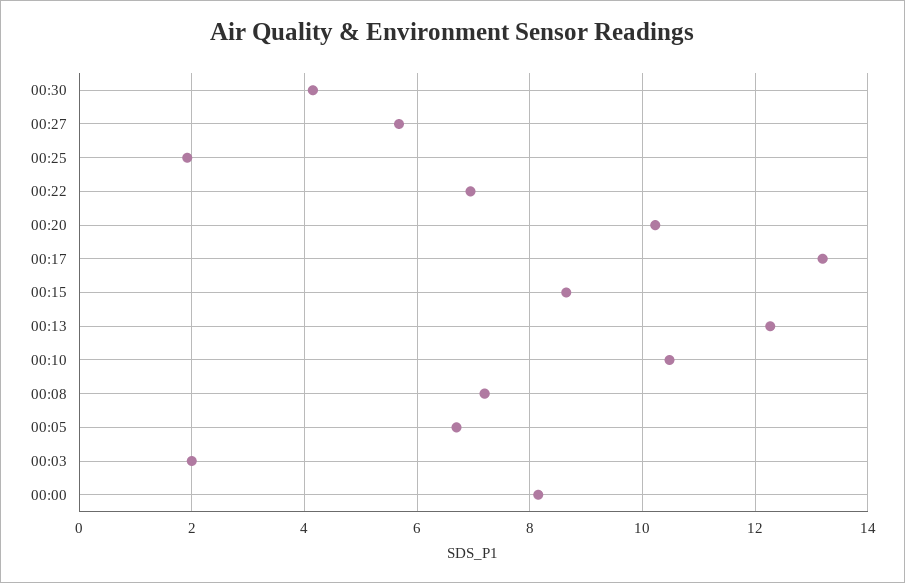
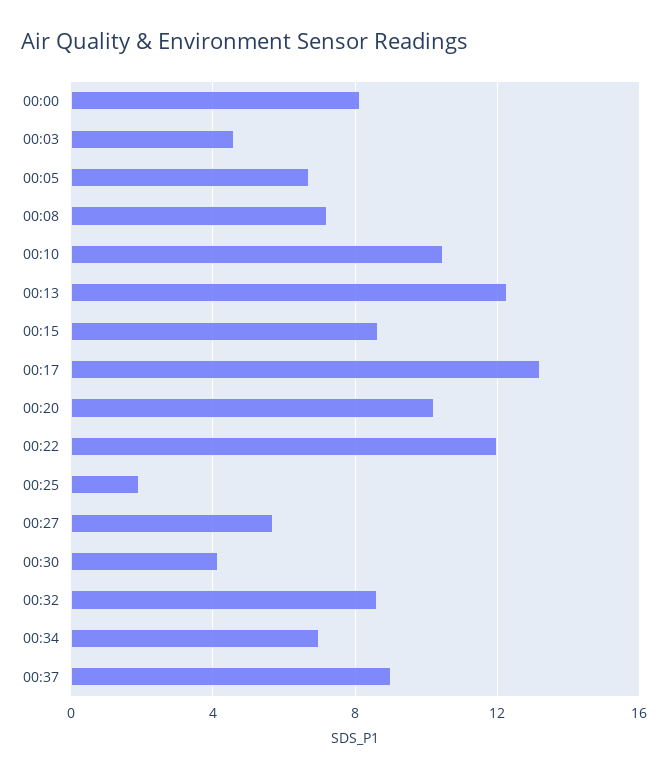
00:22: 7 -> 12
00:03: 2 -> 4.5
00:32: none -> 8.5
00:34: none -> 7
00:37: none -> 9

